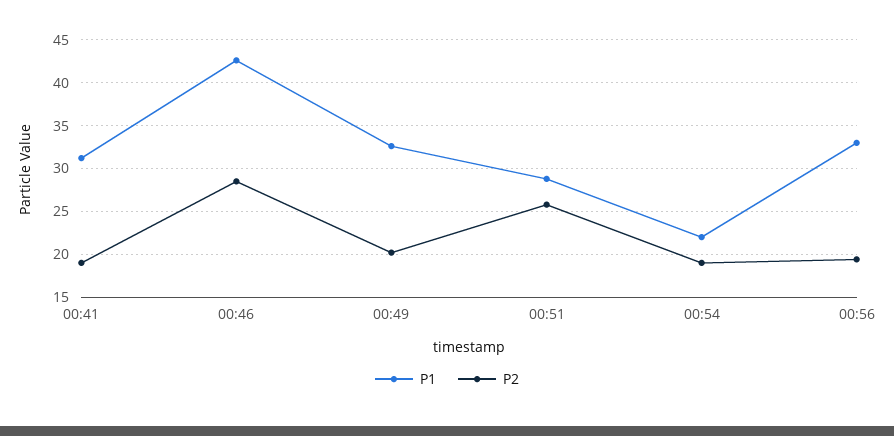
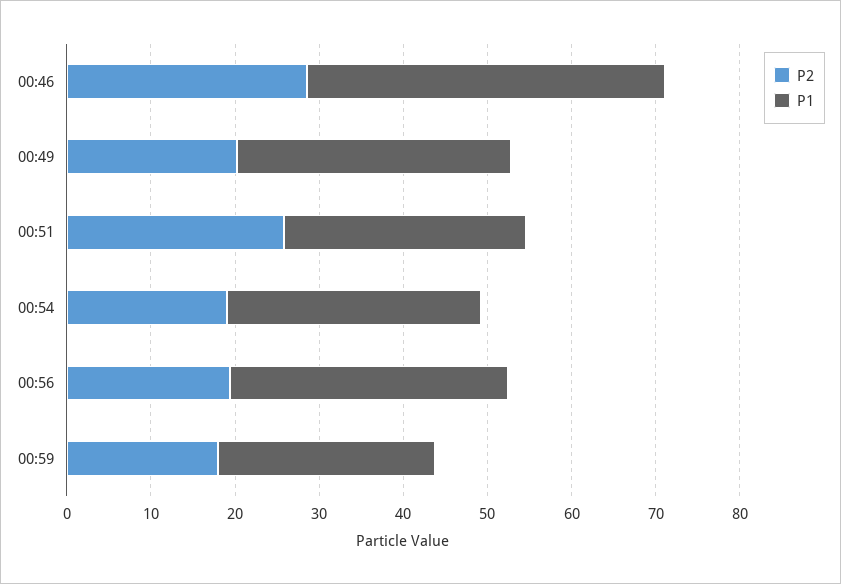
P1, 00:41: 31 -> none
P2, 00:41: 19 -> none
P1, 00:54: 22 -> 30
P2, 00:59: none -> 18
P1, 00:59: none -> 26

